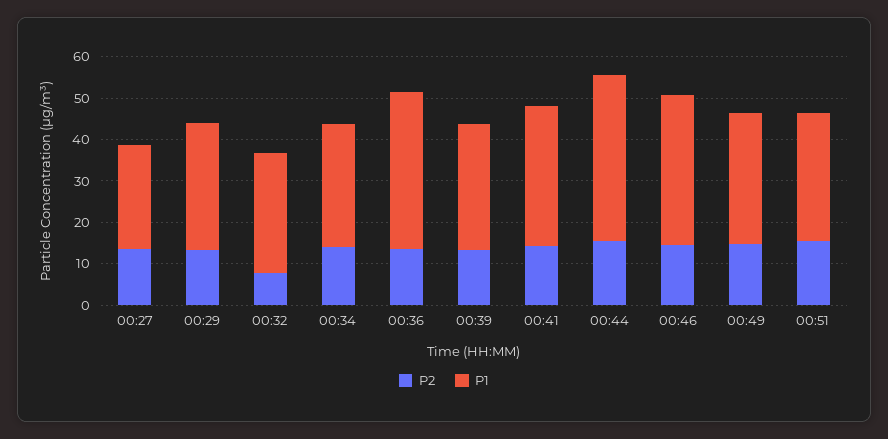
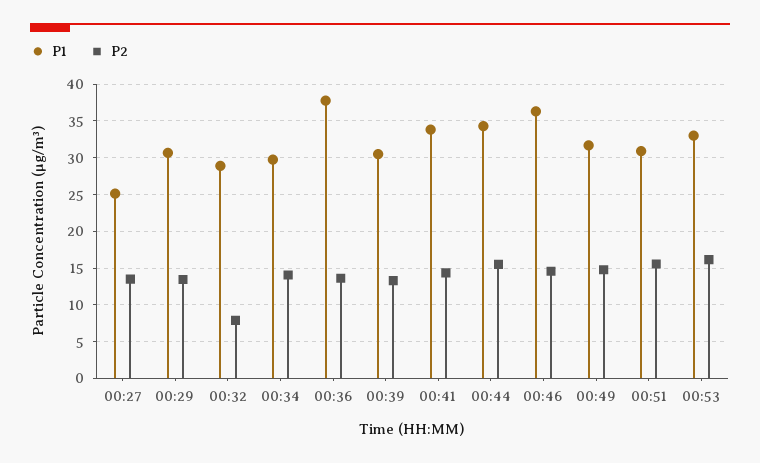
P1, 00:44: 40 -> 34
P1, 00:53: none -> 33
P2, 00:53: none -> 16

